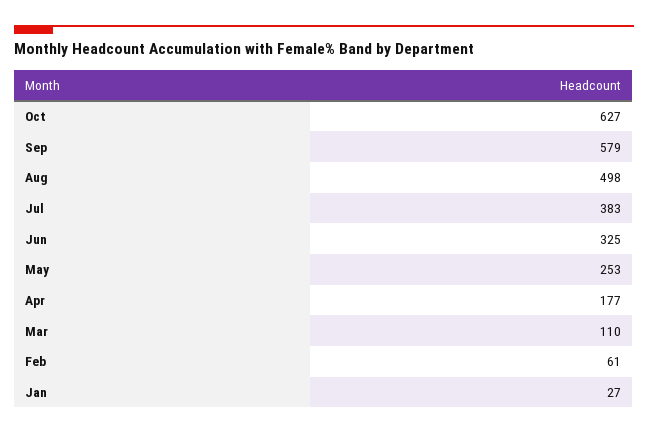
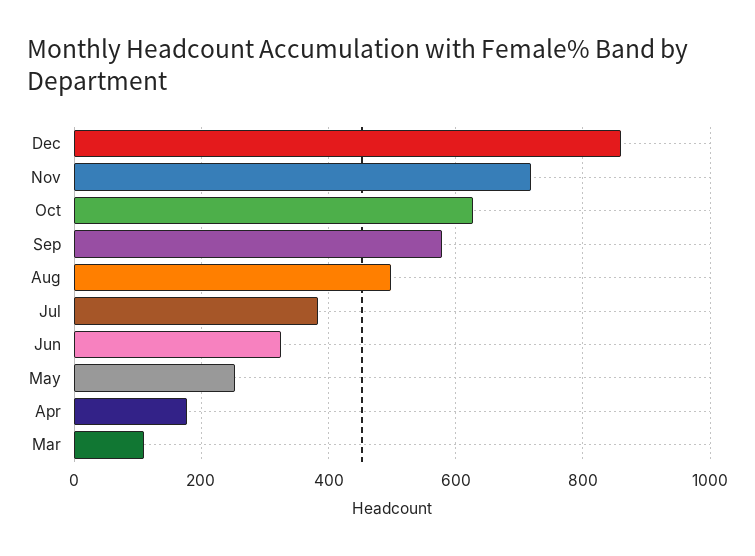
Feb: 61 -> none
Jan: 27 -> none
Dec: none -> 860
Nov: none -> 720

